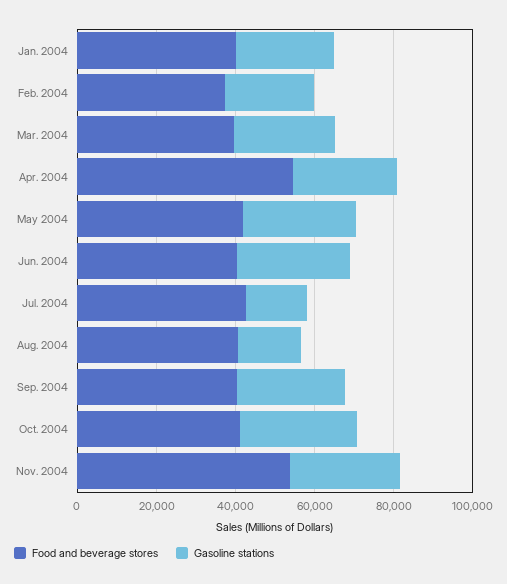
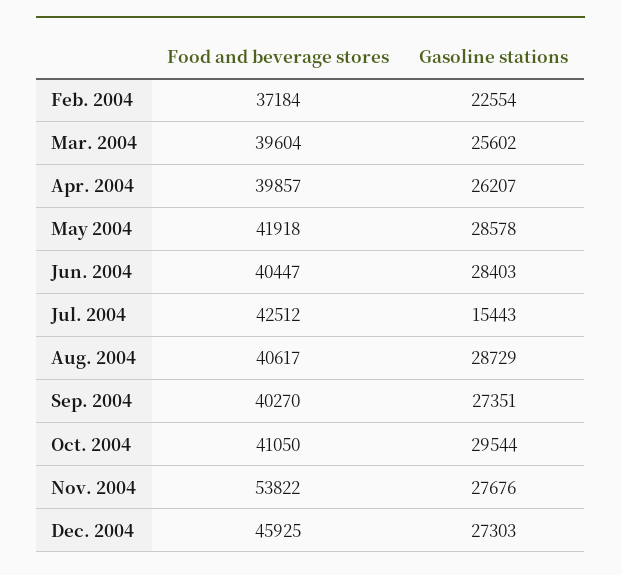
Food and beverage stores, Jan. 2004: 40000 -> none
Gasoline stations, Jan. 2004: 25000 -> none
Food and beverage stores, Apr. 2004: 55000 -> 39857
Gasoline stations, Aug. 2004: 15000 -> 28729
Food and beverage stores, Dec. 2004: none -> 45925
Gasoline stations, Dec. 2004: none -> 27303

